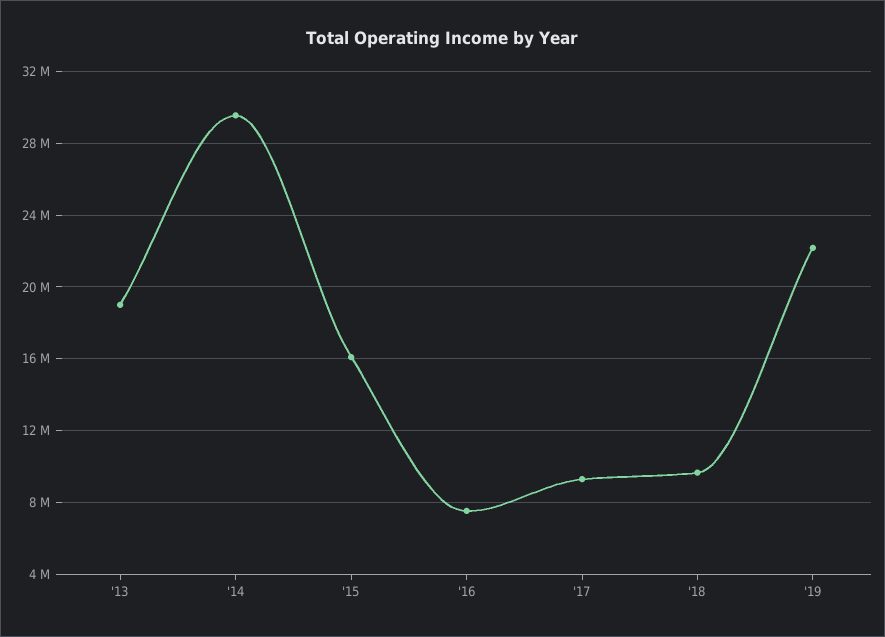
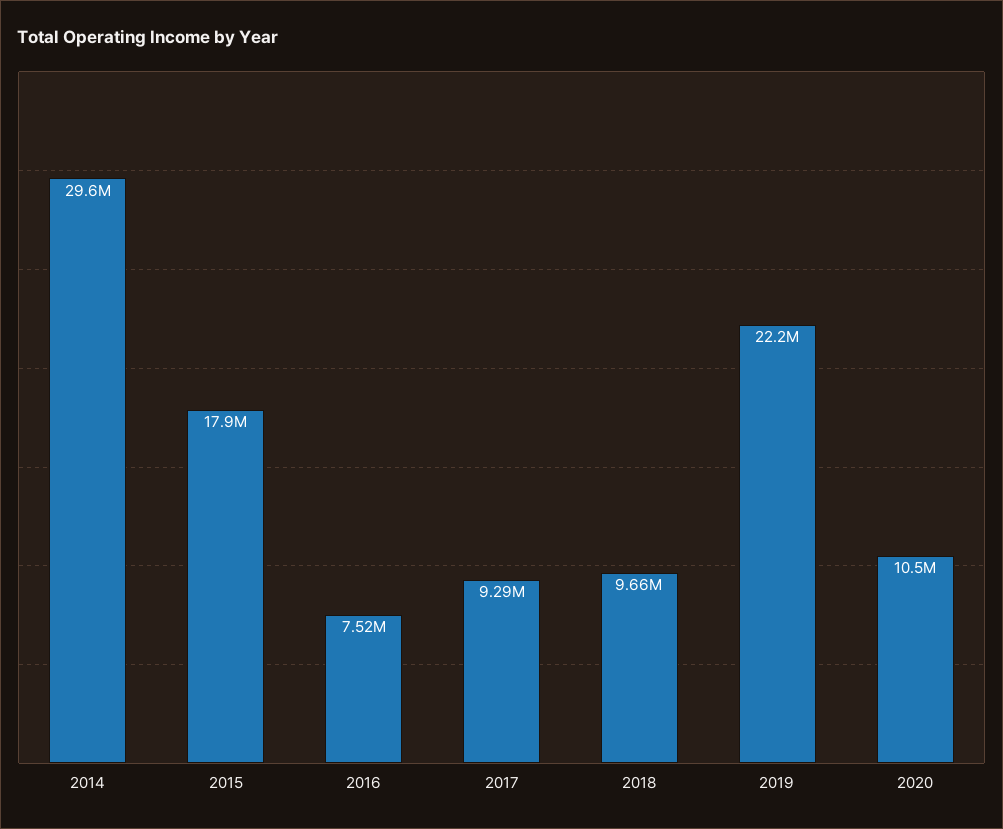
'13: 19000000 -> none
'15: 16000000 -> 17900000
2020: none -> 10500000

